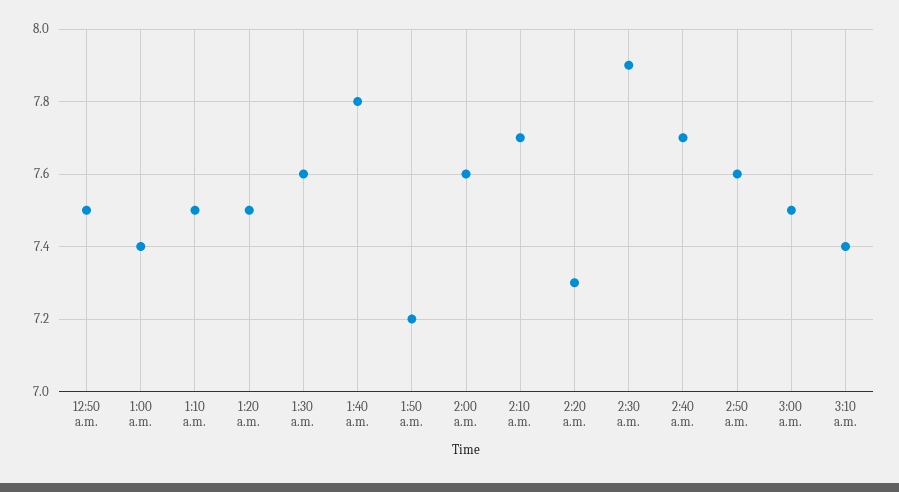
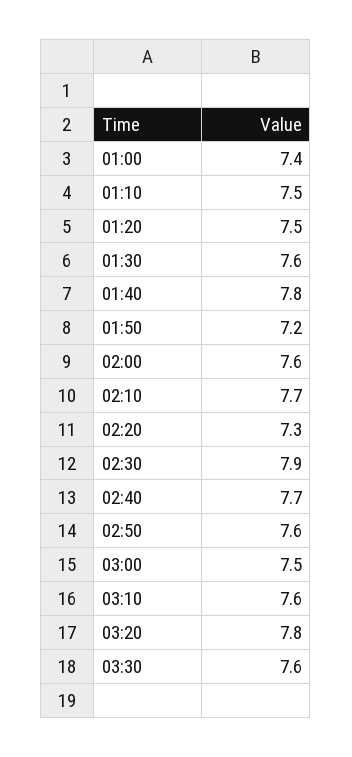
12:50 a.m.: 7.5 -> none
3:10 a.m.: 7.4 -> 7.6
03:20: none -> 7.8
03:30: none -> 7.6

